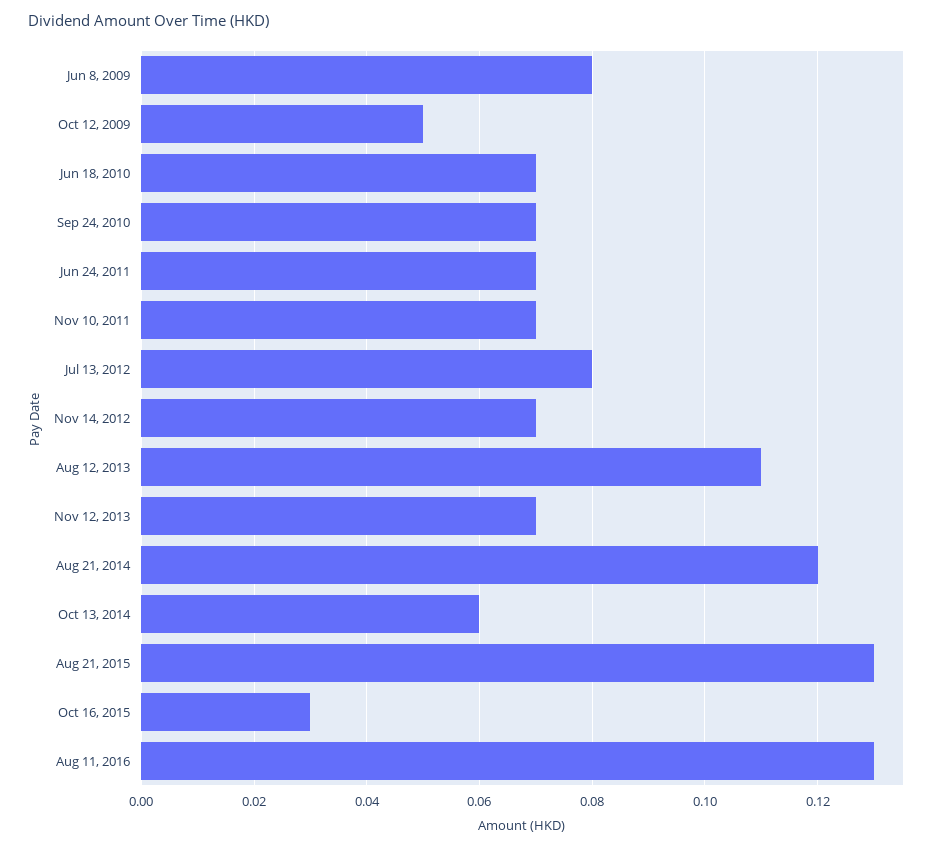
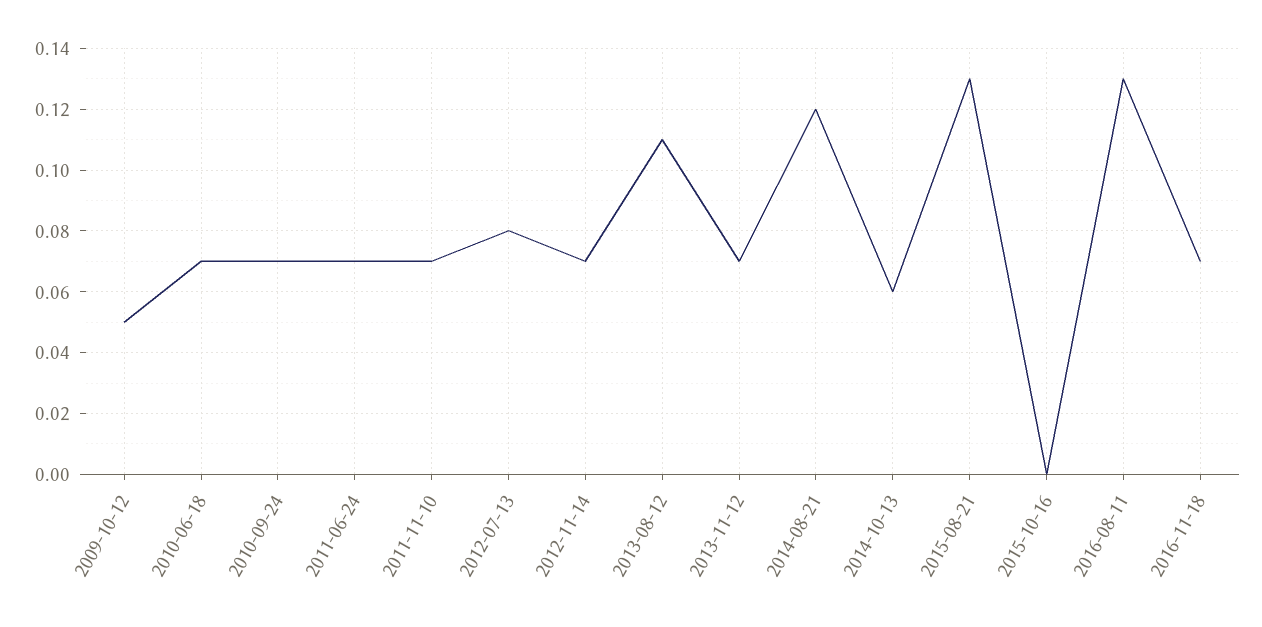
Jun 8, 2009: 0.08 -> none
Oct 16, 2015: 0.03 -> 0
2016-11-18: none -> 0.07

